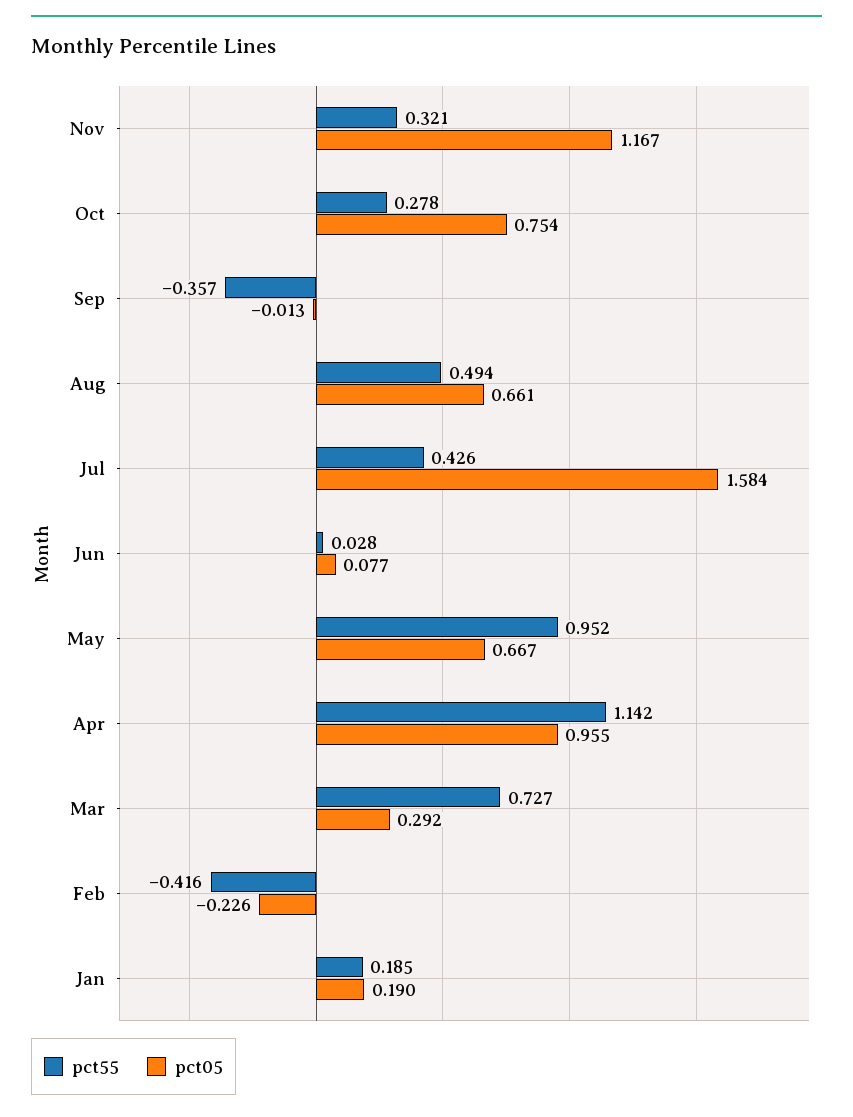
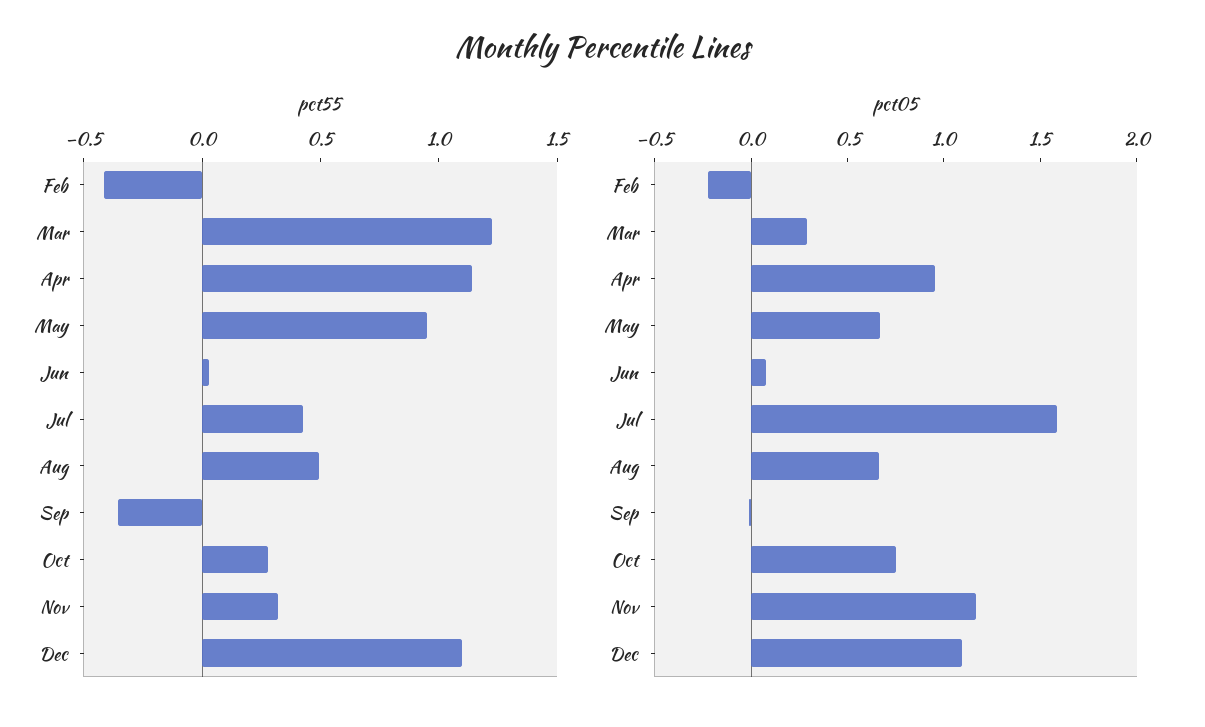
pct55, Mar: 0.727 -> 1.2
pct55, Jan: 0.185 -> none
pct05, Jan: 0.19 -> none
pct55, Dec: none -> 1.1
pct05, Dec: none -> 1.1

